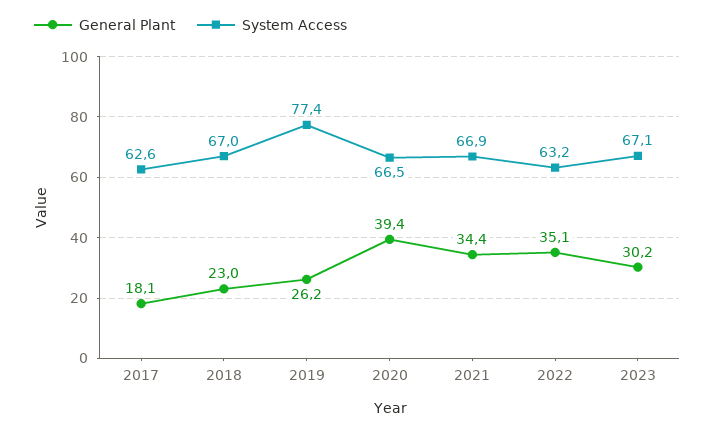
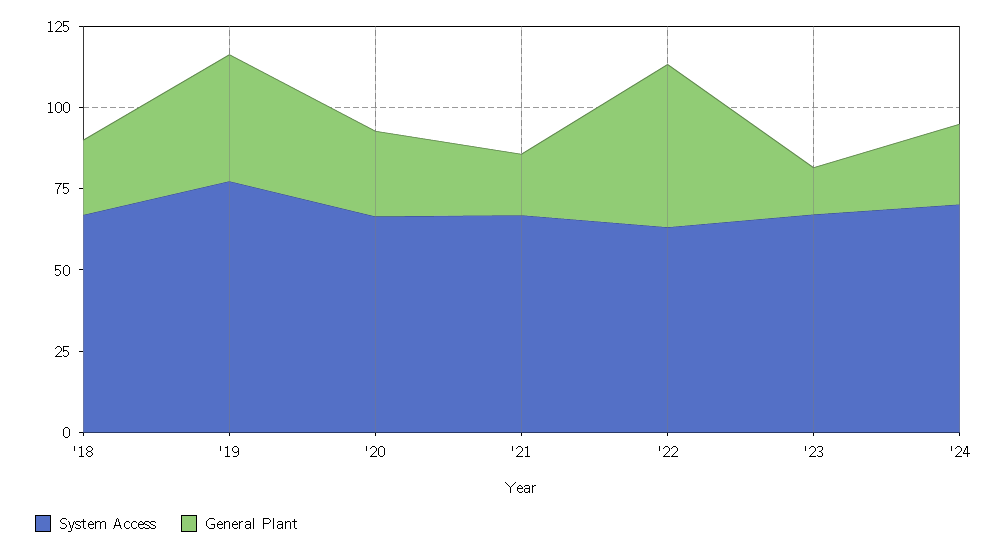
General Plant, 2017: 18.1 -> none
System Access, 2017: 62.6 -> none
General Plant, 2019: 26.2 -> 40
General Plant, 2020: 39.4 -> 25
General Plant, 2021: 34.4 -> 20
General Plant, 2022: 35.1 -> 50
General Plant, 2023: 30.2 -> 15
System Access, '24: none -> 70
General Plant, '24: none -> 25

